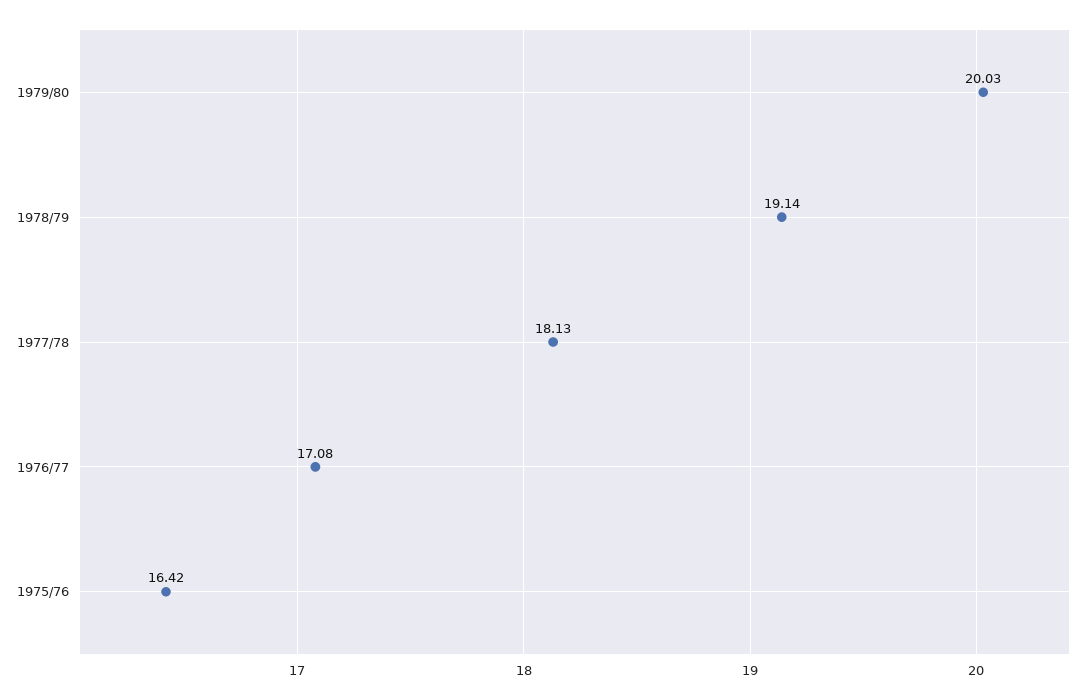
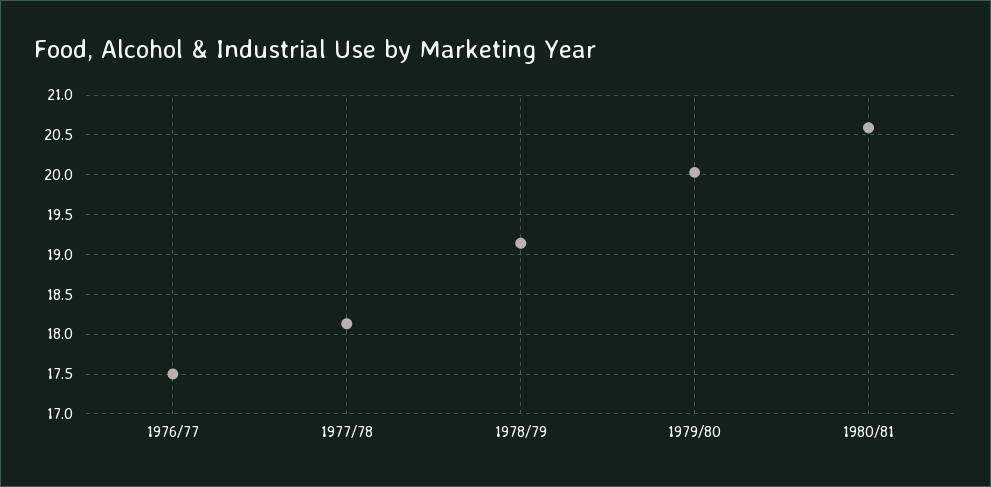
1976/77: 17.08 -> 17.5
1975/76: 16.42 -> none
1980/81: none -> 20.6

